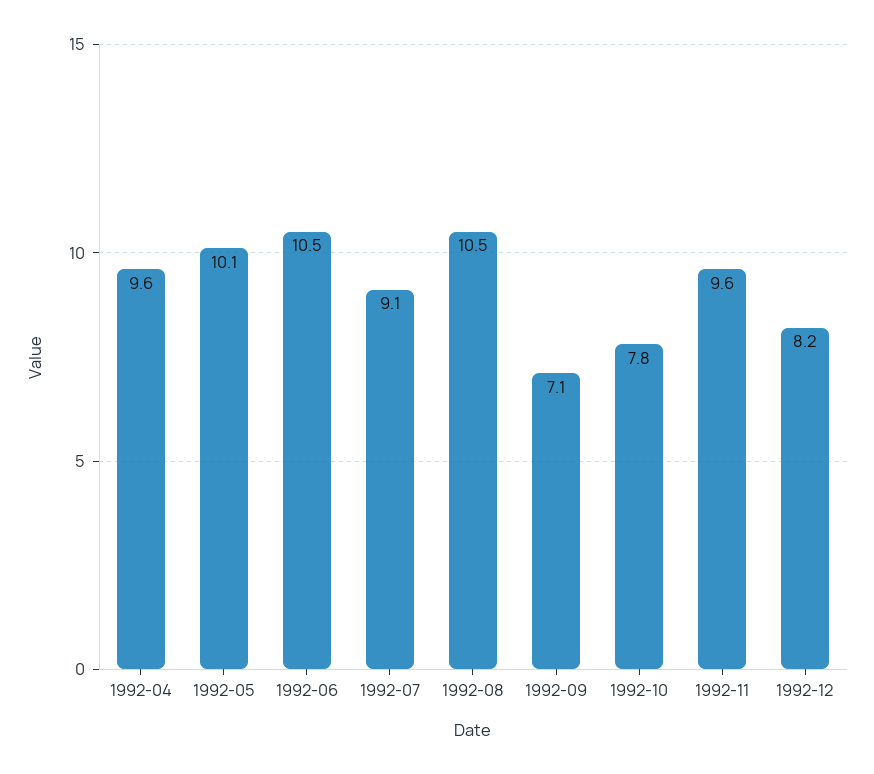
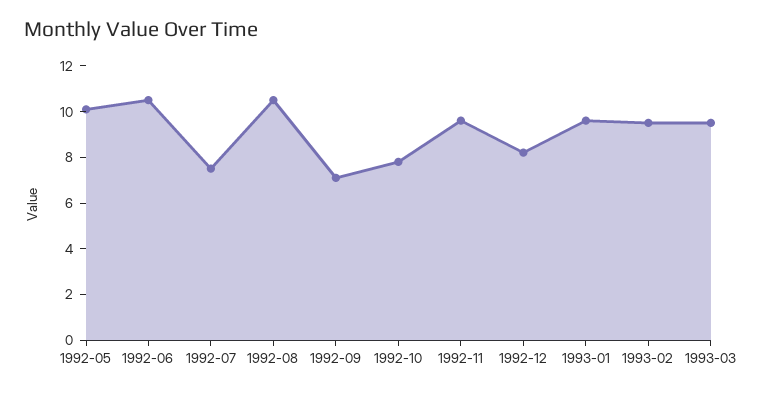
1992-04: 9.6 -> none
1992-07: 9.1 -> 7.5
1993-01: none -> 9.5
1993-02: none -> 9.5
1993-03: none -> 9.5

